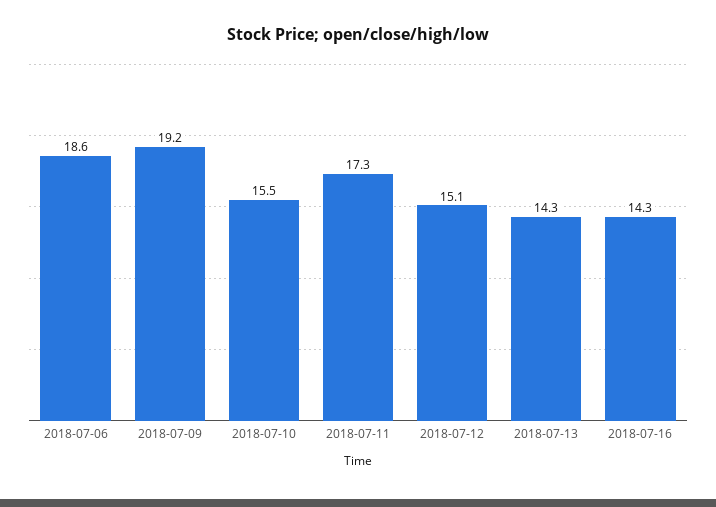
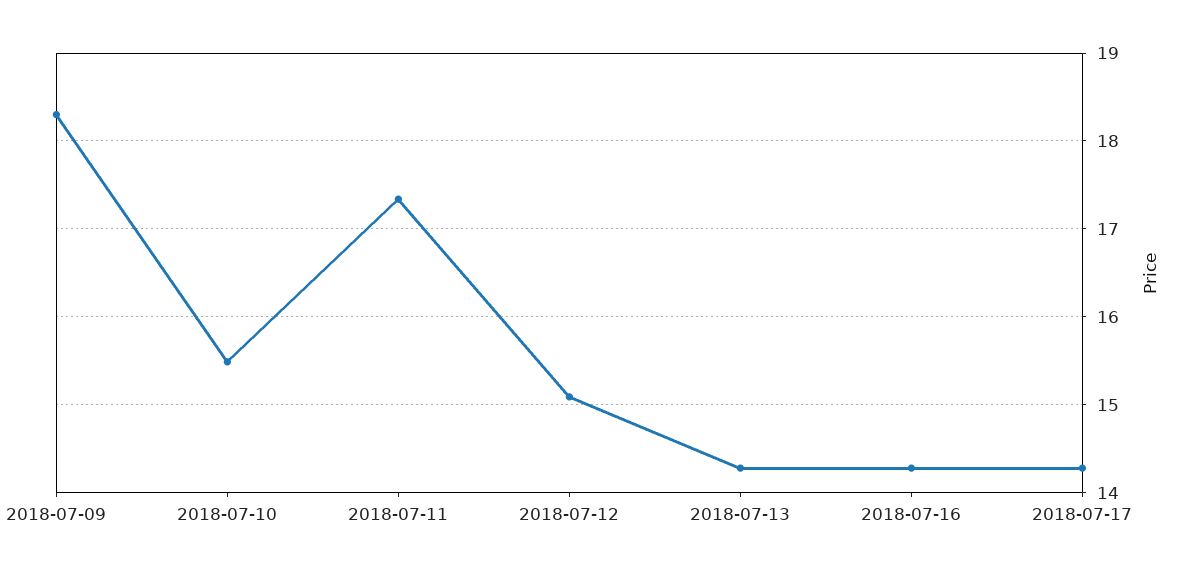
2018-07-06: 18.6 -> none
2018-07-09: 19.2 -> 18.3
2018-07-17: none -> 14.3

